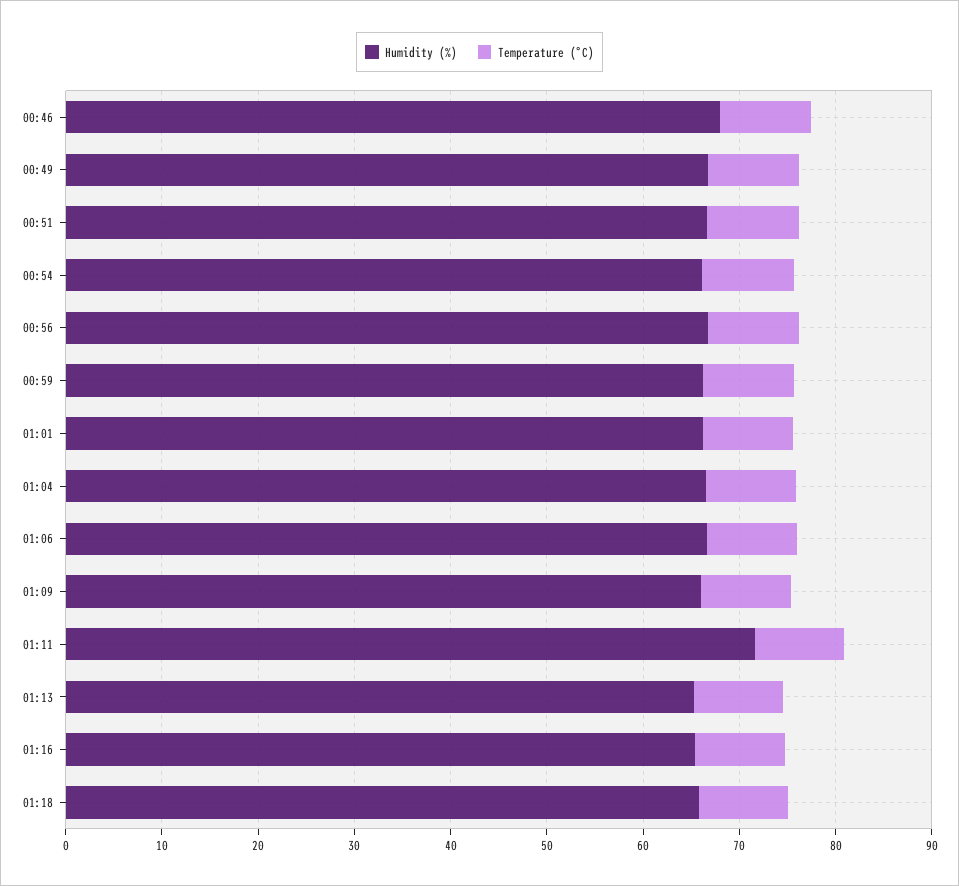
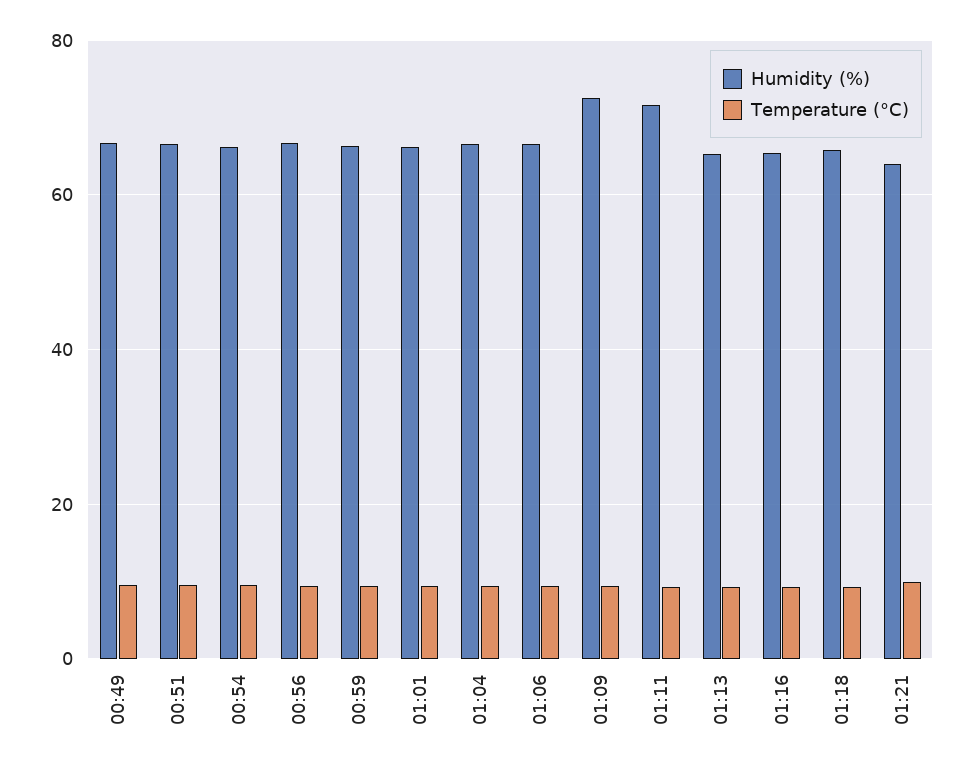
Humidity (%), 00:46: 68 -> none
Temperature (°C), 00:46: 10 -> none
Humidity (%), 01:09: 66 -> 72
Humidity (%), 01:21: none -> 64
Temperature (°C), 01:21: none -> 10

